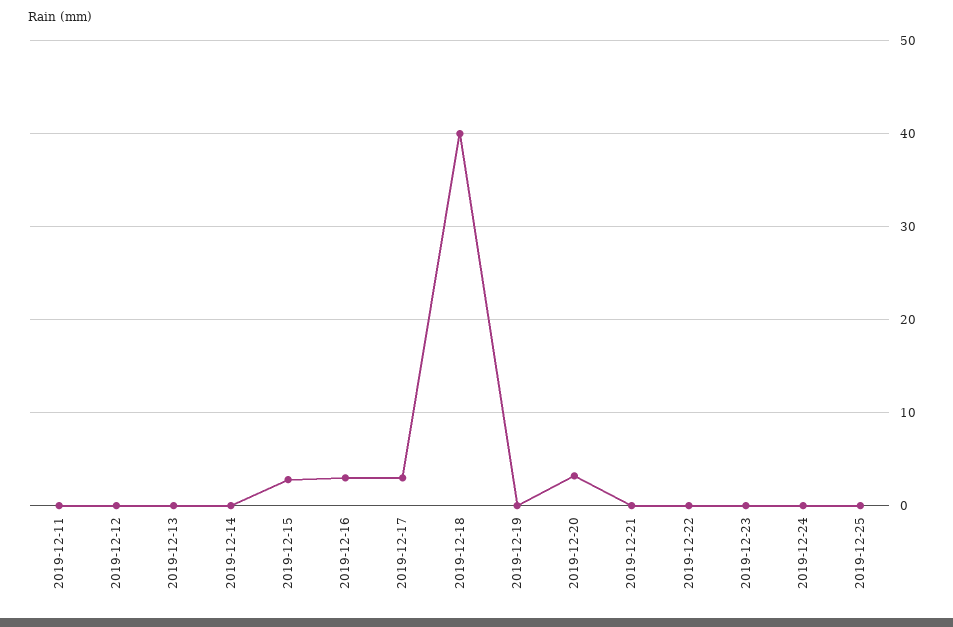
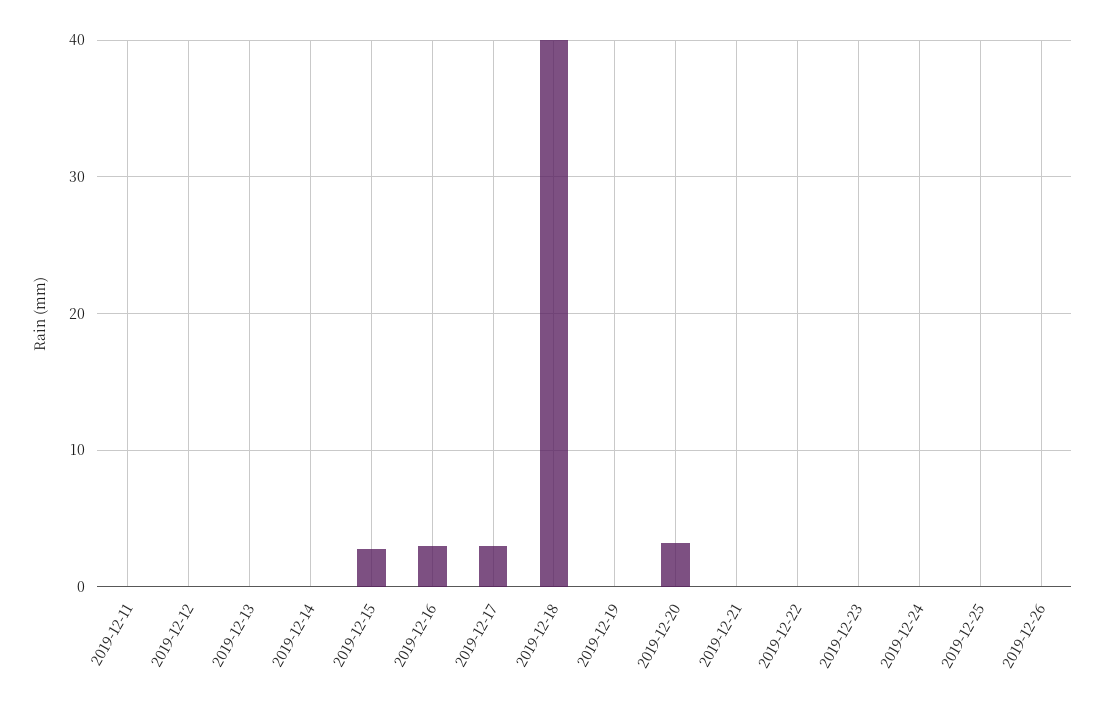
2019-12-26: none -> 0

